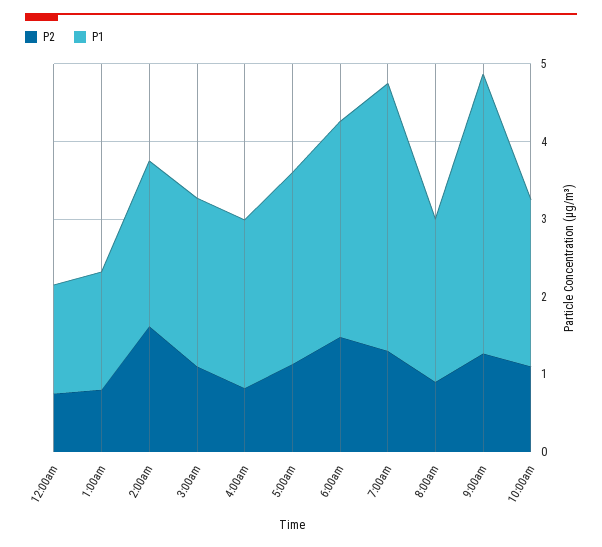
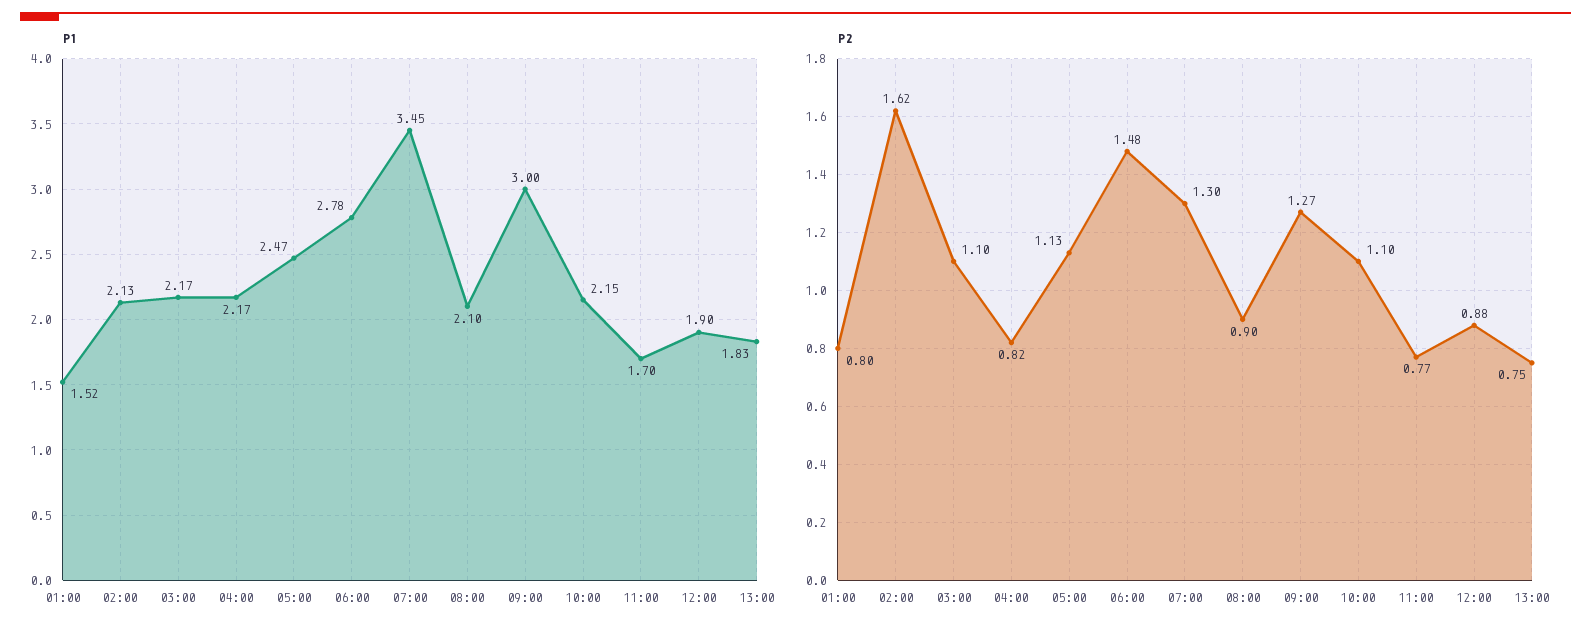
P2, 12:00am: 0.8 -> none
P1, 12:00am: 1.4 -> none
P1, 9:00am: 3.6 -> 3
P1, 11:00: none -> 1.7
P1, 12:00: none -> 1.9
P1, 13:00: none -> 1.83
P2, 11:00: none -> 0.77
P2, 12:00: none -> 0.88
P2, 13:00: none -> 0.75

